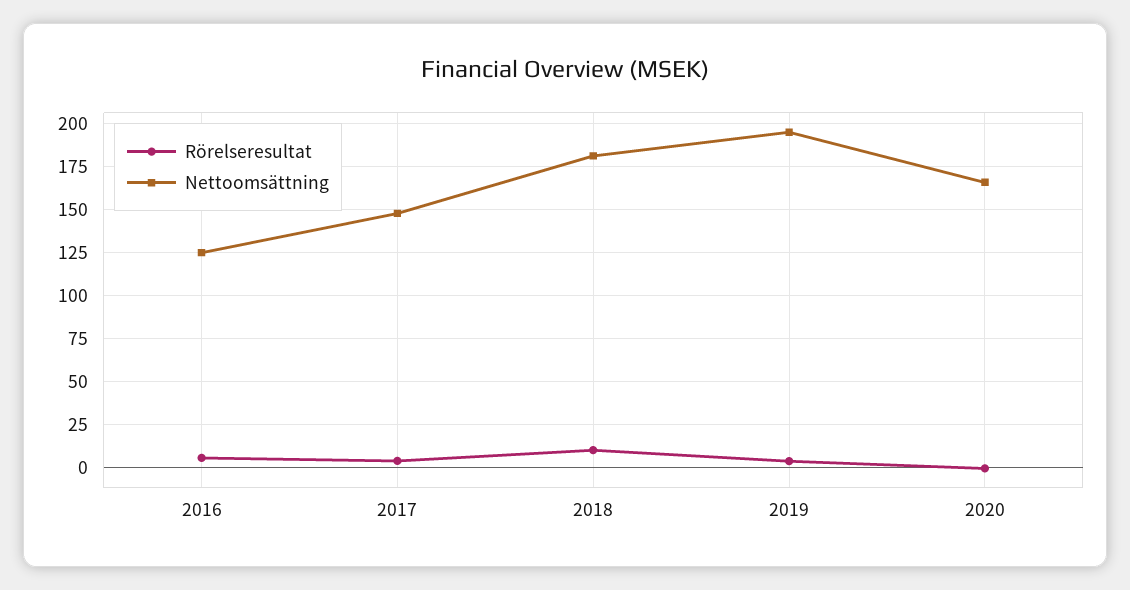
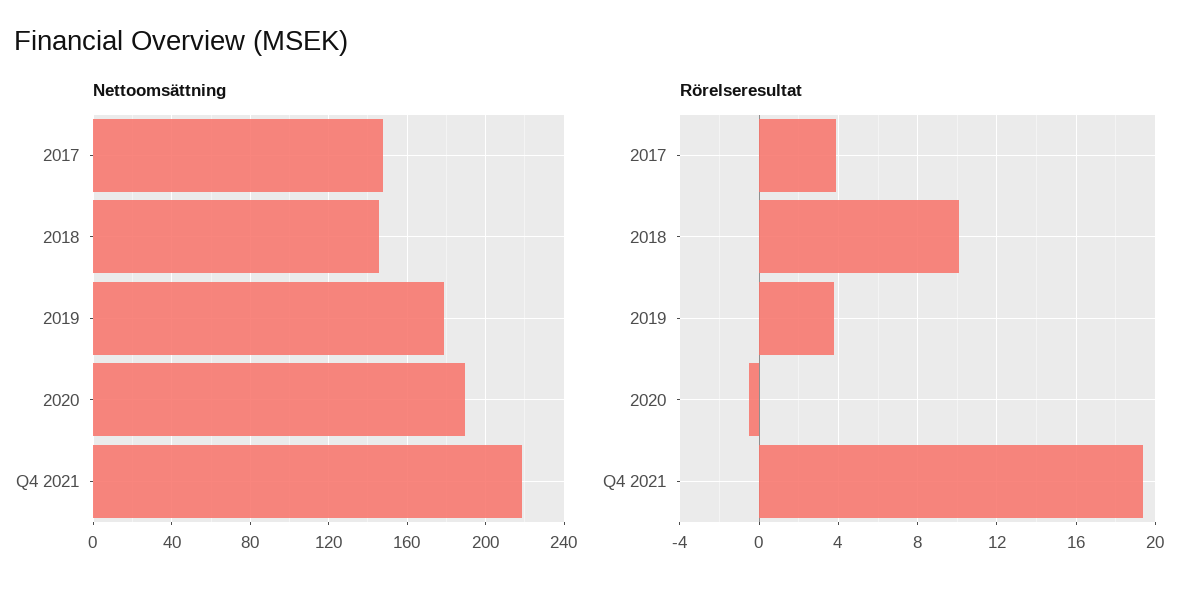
Rörelseresultat, 2016: 5 -> none
Nettoomsättning, 2016: 125 -> none
Nettoomsättning, 2018: 180 -> 145
Nettoomsättning, 2019: 195 -> 180
Nettoomsättning, 2020: 165 -> 190
Nettoomsättning, Q4 2021: none -> 220
Rörelseresultat, Q4 2021: none -> 19.5

